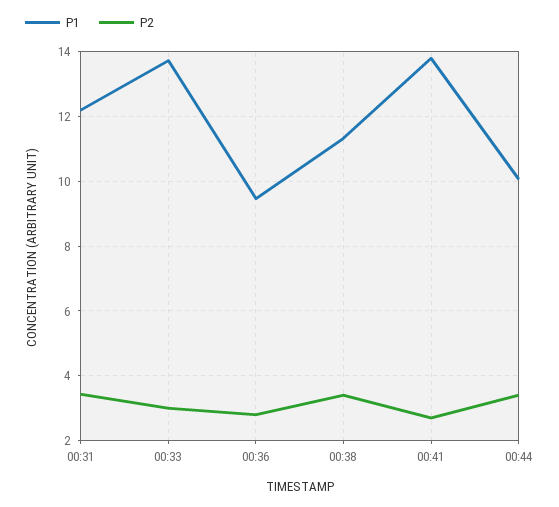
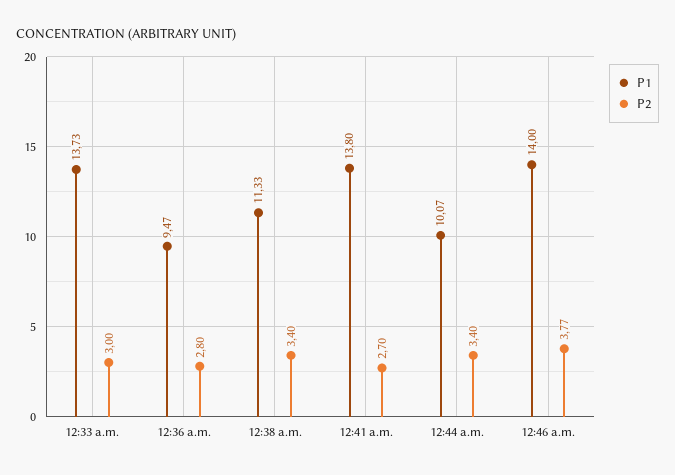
P1, 00:31: 12.2 -> none
P2, 00:31: 3.4 -> none
P1, 12:46 a.m.: none -> 14
P2, 12:46 a.m.: none -> 3.77

